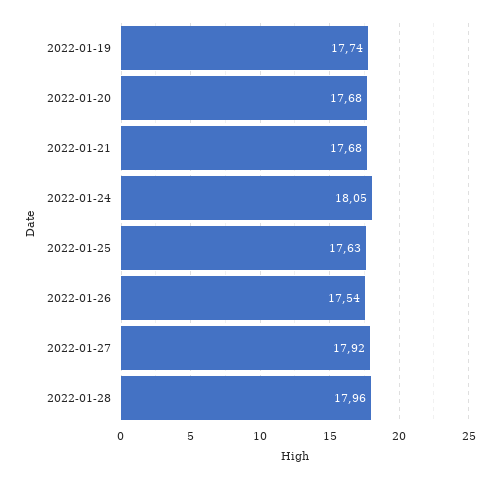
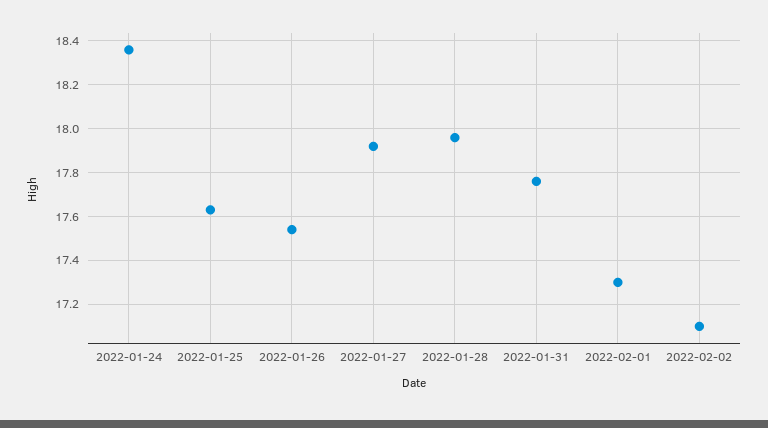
2022-01-19: 17.74 -> none
2022-01-20: 17.68 -> none
2022-01-21: 17.68 -> none
2022-01-24: 18.05 -> 18.35
2022-01-31: none -> 17.75
2022-02-01: none -> 17.3
2022-02-02: none -> 17.1

